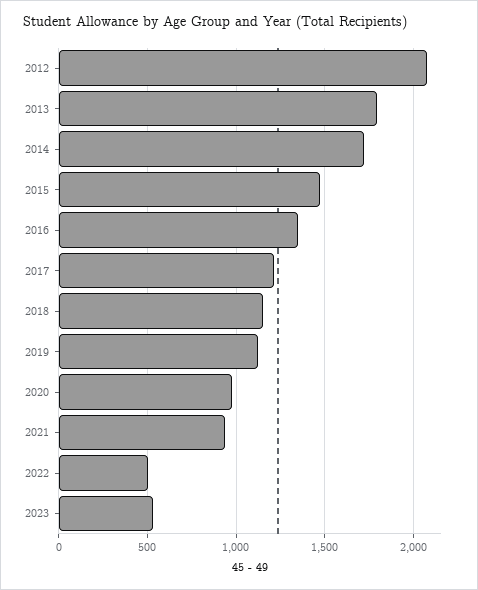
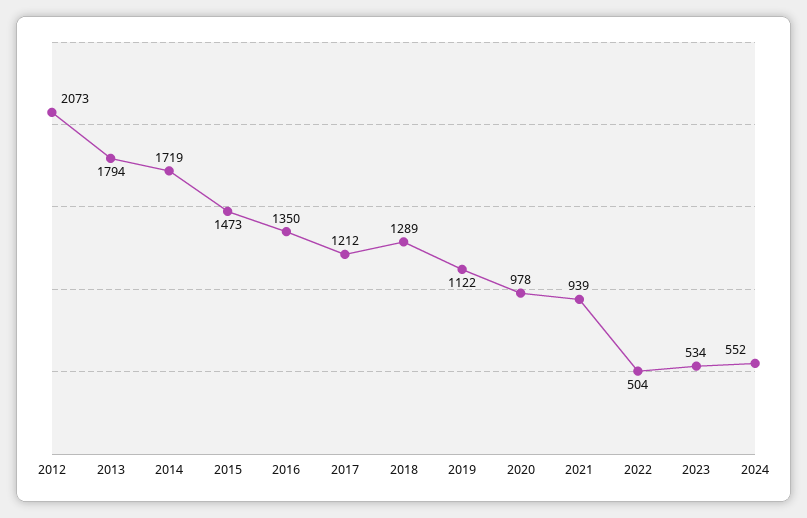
2018: 1150 -> 1289
2024: none -> 552

